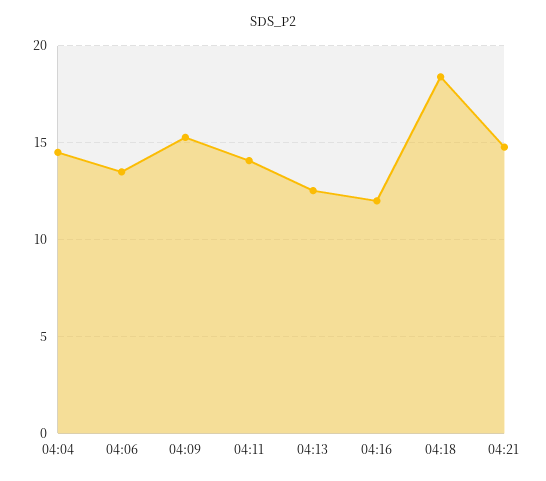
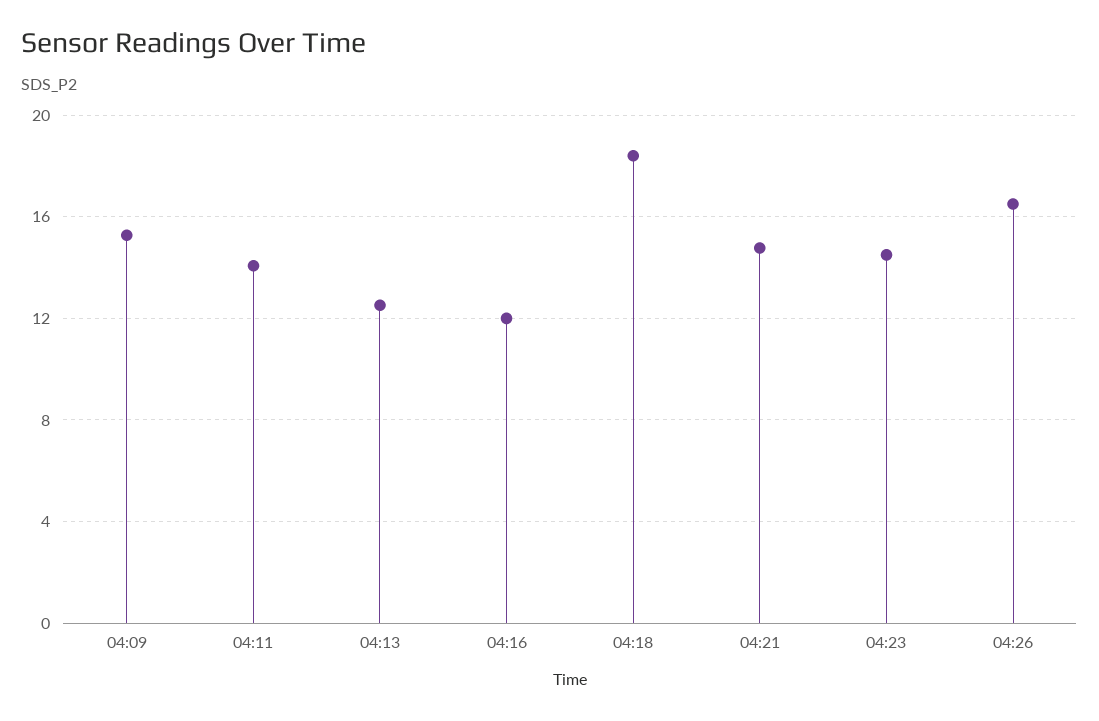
04:04: 14.5 -> none
04:06: 13.5 -> none
04:23: none -> 14.5
04:26: none -> 16.5

